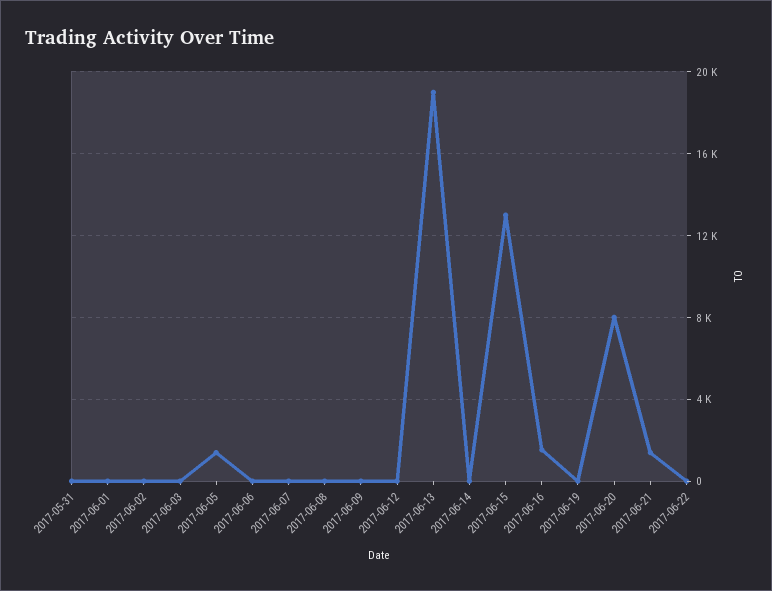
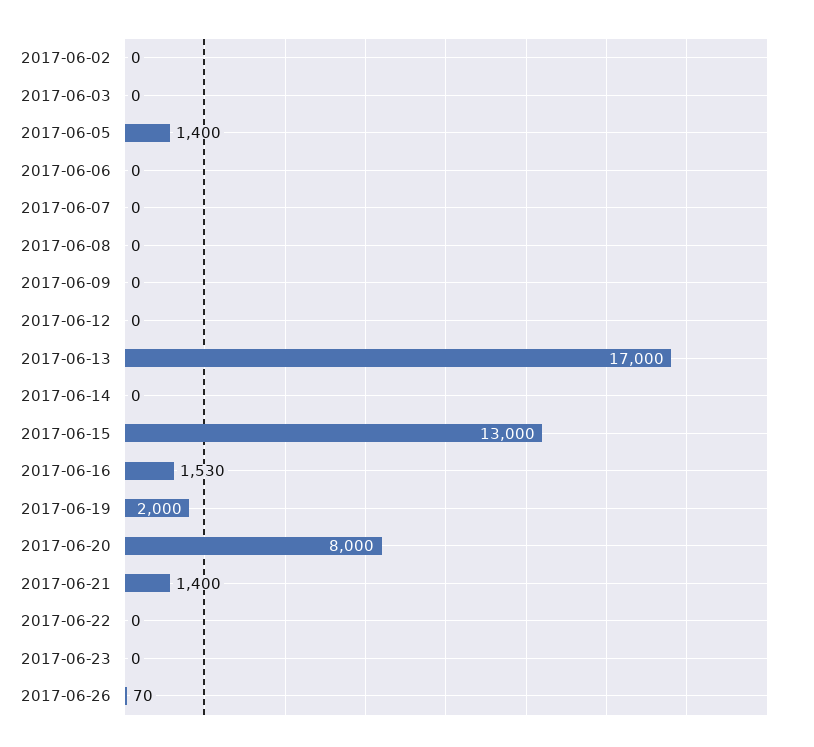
2017-05-31: 0 -> none
2017-06-01: 0 -> none
2017-06-13: 19000 -> 17000
2017-06-19: 0 -> 2000
2017-06-23: none -> 0
2017-06-26: none -> 70

